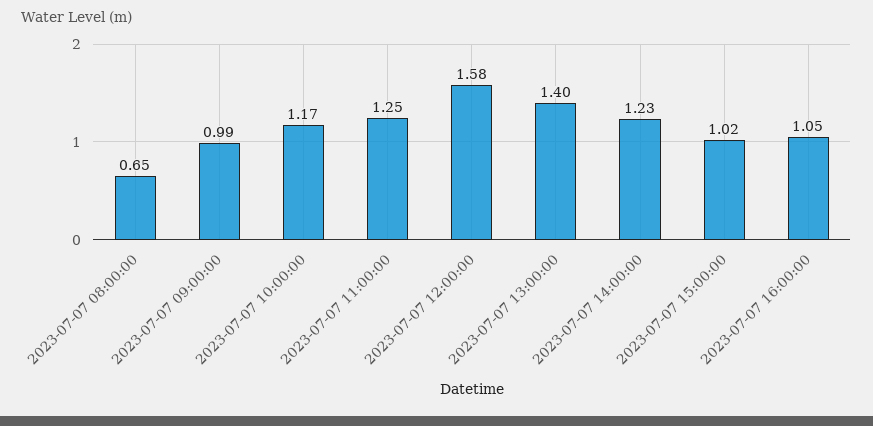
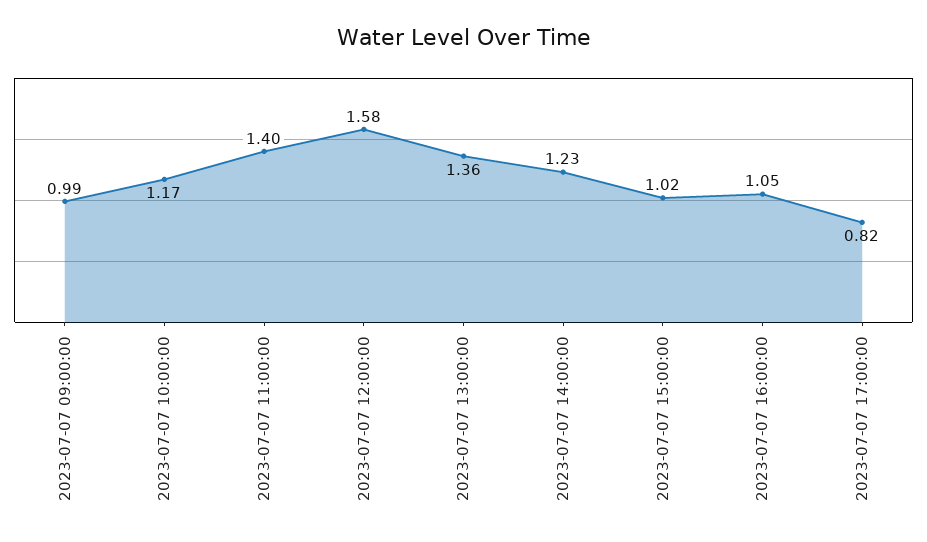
2023-07-07 08:00:00: 0.65 -> none
2023-07-07 11:00:00: 1.25 -> 1.4
2023-07-07 13:00:00: 1.4 -> 1.36
2023-07-07 17:00:00: none -> 0.82

